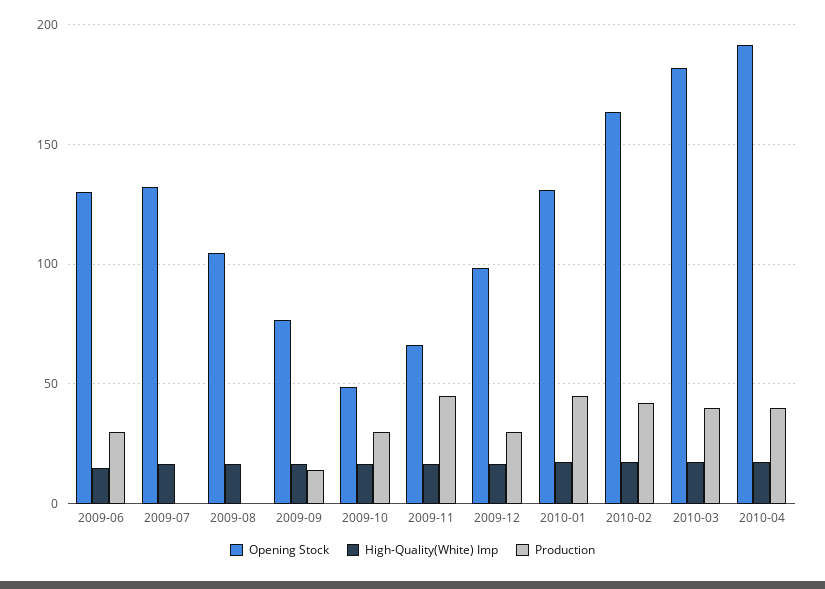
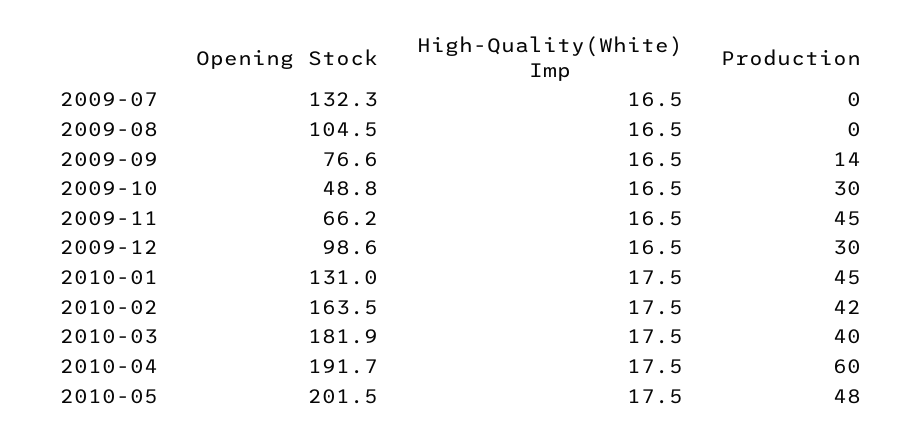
Opening Stock, 2009-06: 130 -> none
High-Quality(White) Imp, 2009-06: 15 -> none
Production, 2009-06: 30 -> none
Production, 2010-04: 40 -> 60
Opening Stock, 2010-05: none -> 201.5
High-Quality(White) Imp, 2010-05: none -> 17.5
Production, 2010-05: none -> 48

